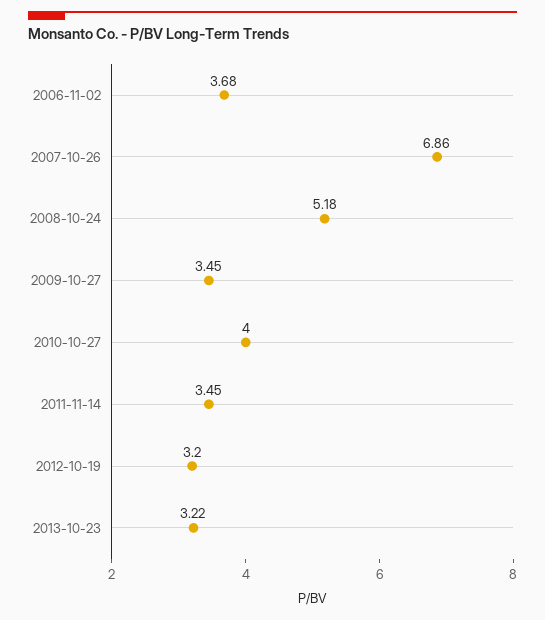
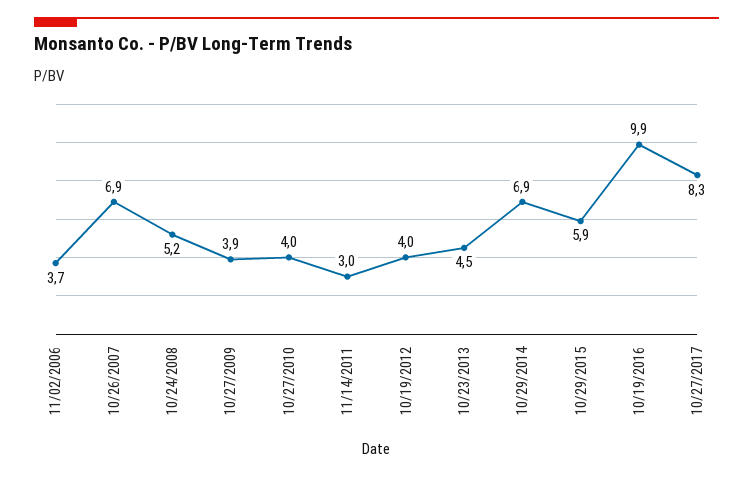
2009-10-27: 3.45 -> 3.9
2011-11-14: 3.45 -> 3
2012-10-19: 3.2 -> 4
2013-10-23: 3.22 -> 4.5
10/29/2014: none -> 6.9
10/29/2015: none -> 5.9
10/19/2016: none -> 9.9
10/27/2017: none -> 8.3

